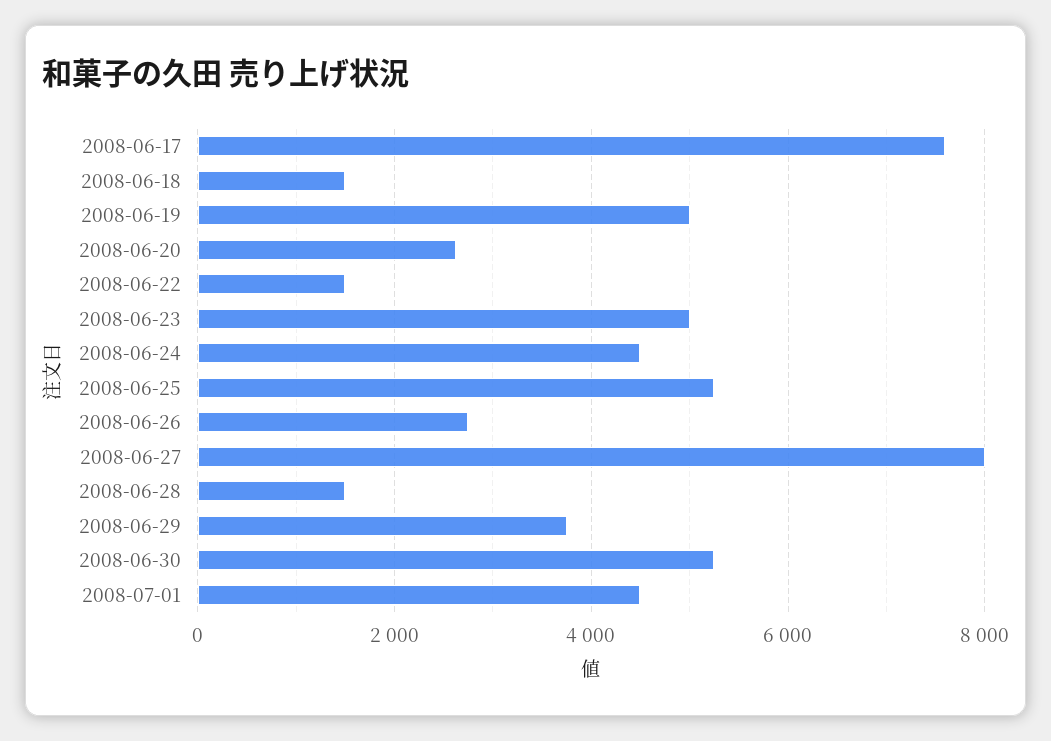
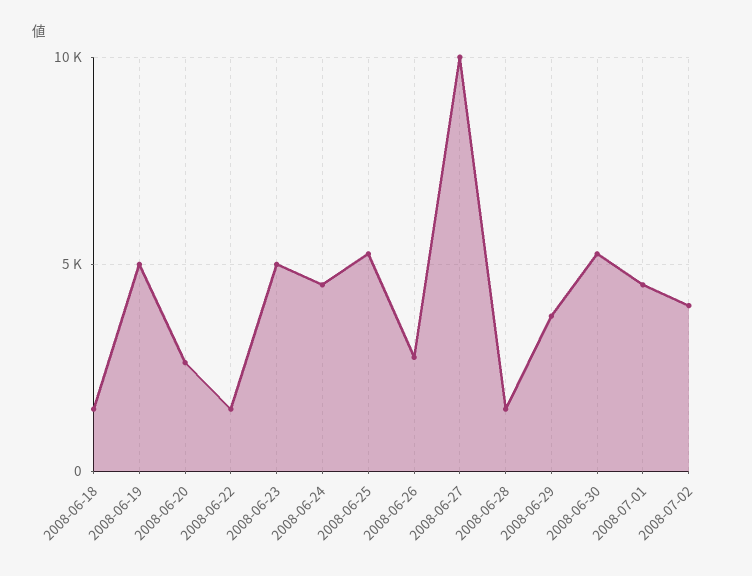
2008-06-17: 7600 -> none
2008-06-27: 8000 -> 10000
2008-07-02: none -> 4000

